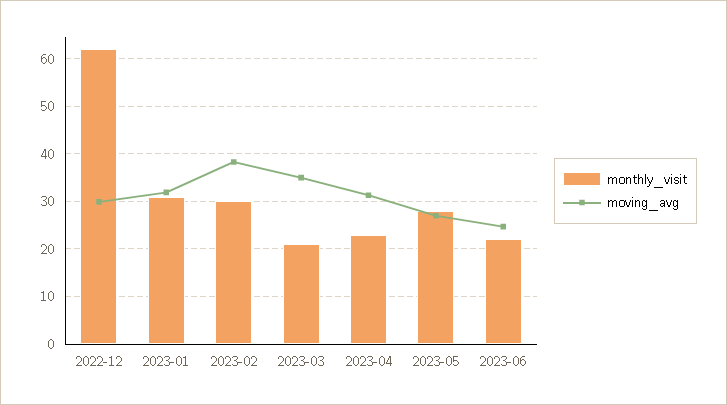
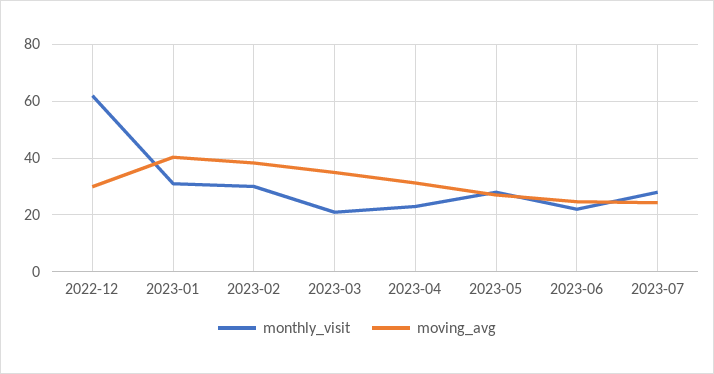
moving_avg, 2023-01: 32 -> 40
monthly_visit, 2023-07: none -> 27.5
moving_avg, 2023-07: none -> 25

